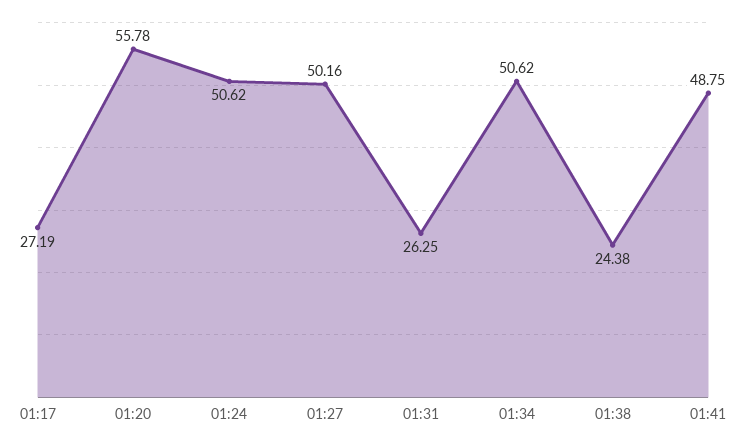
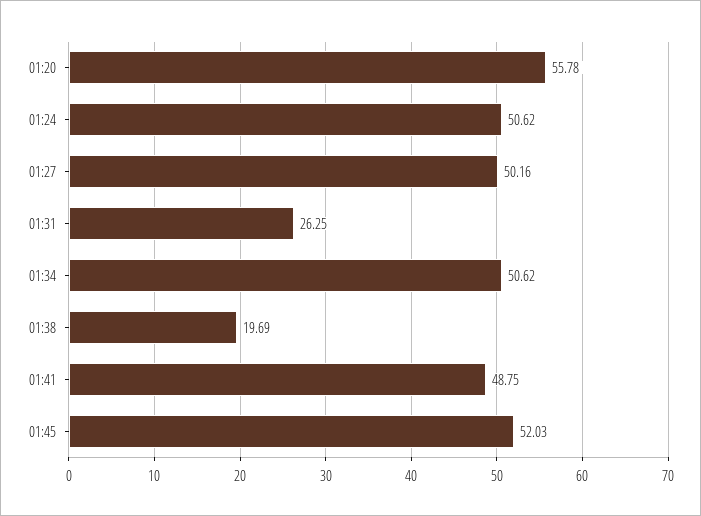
01:17: 27.19 -> none
01:38: 24.38 -> 19.69
01:45: none -> 52.03

